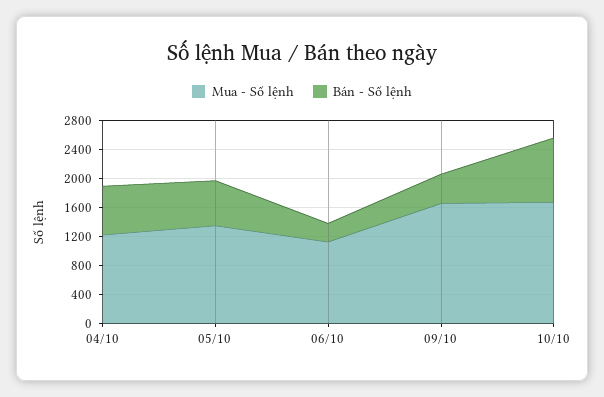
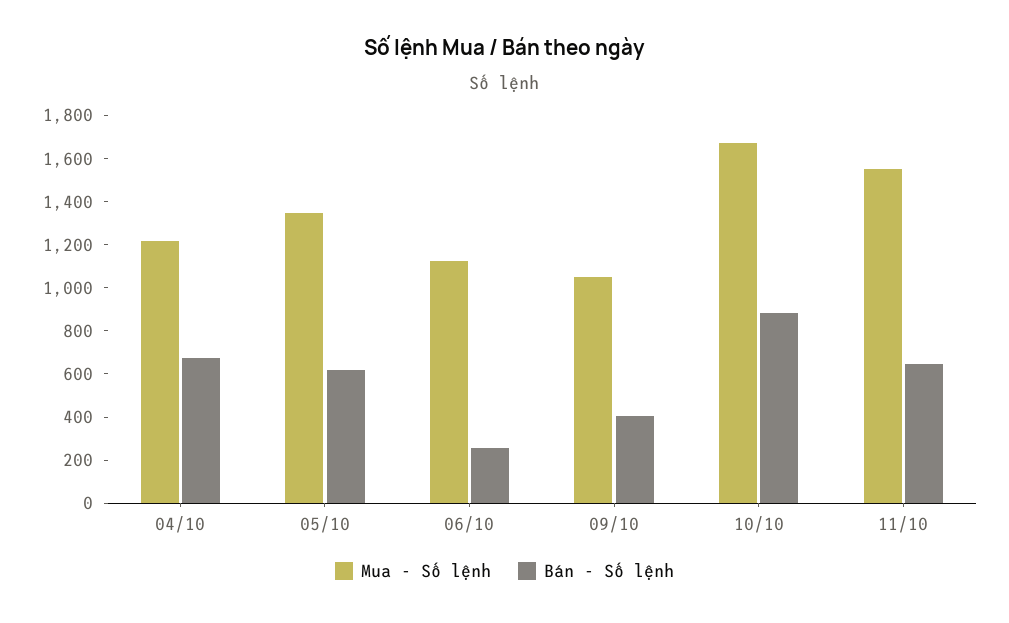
Mua - Số lệnh, 09/10: 1600 -> 1050
Mua - Số lệnh, 11/10: none -> 1550
Bán - Số lệnh, 11/10: none -> 650

